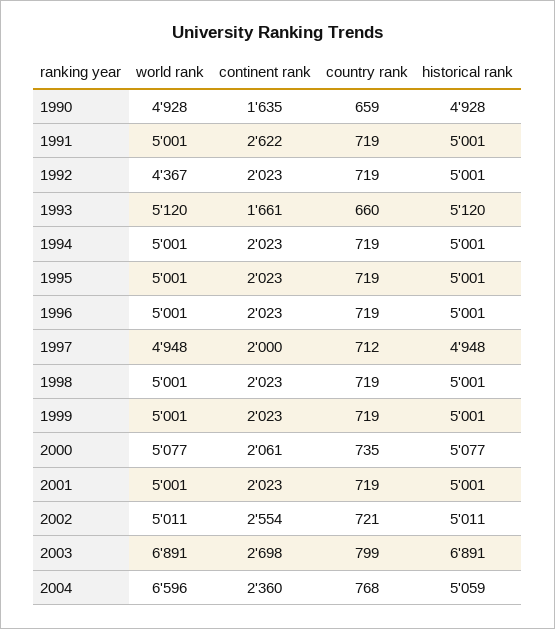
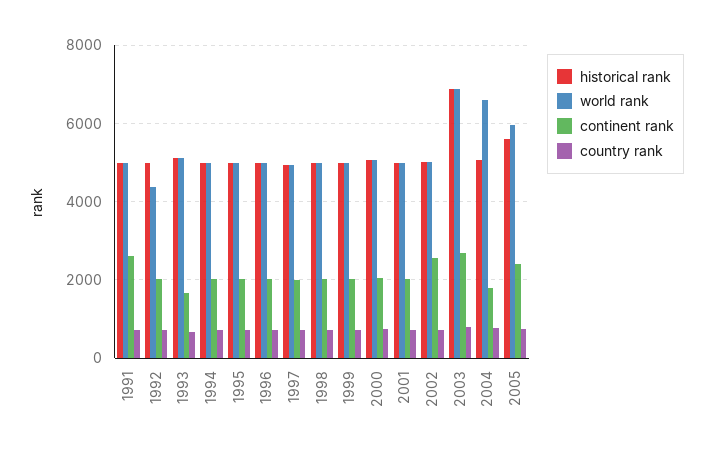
world rank, 1990: 4928 -> none
continent rank, 1990: 1635 -> none
country rank, 1990: 659 -> none
historical rank, 1990: 4928 -> none
continent rank, 2004: 2360 -> 1800
historical rank, 2005: none -> 5600
world rank, 2005: none -> 6000
continent rank, 2005: none -> 2400
country rank, 2005: none -> 800

